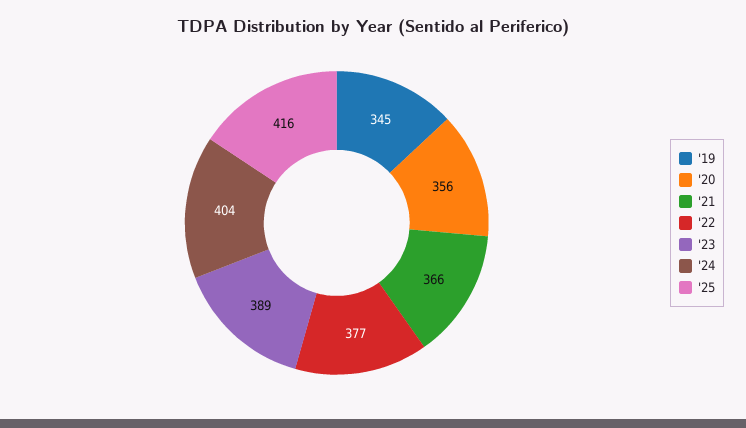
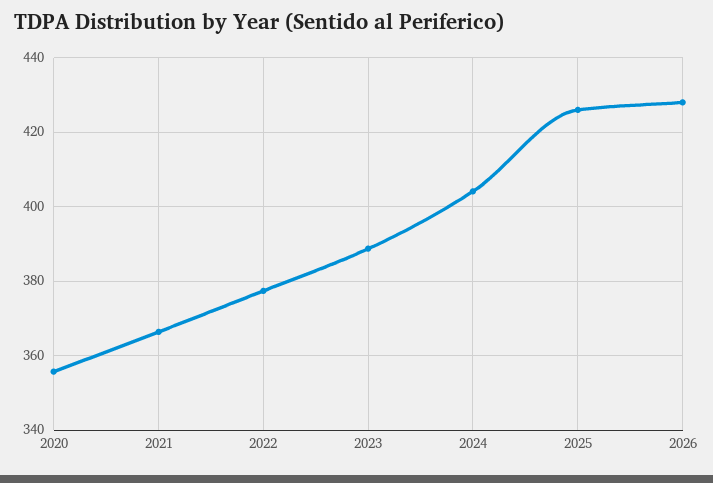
'19: 345 -> none
'25: 416 -> 426
2026: none -> 428

